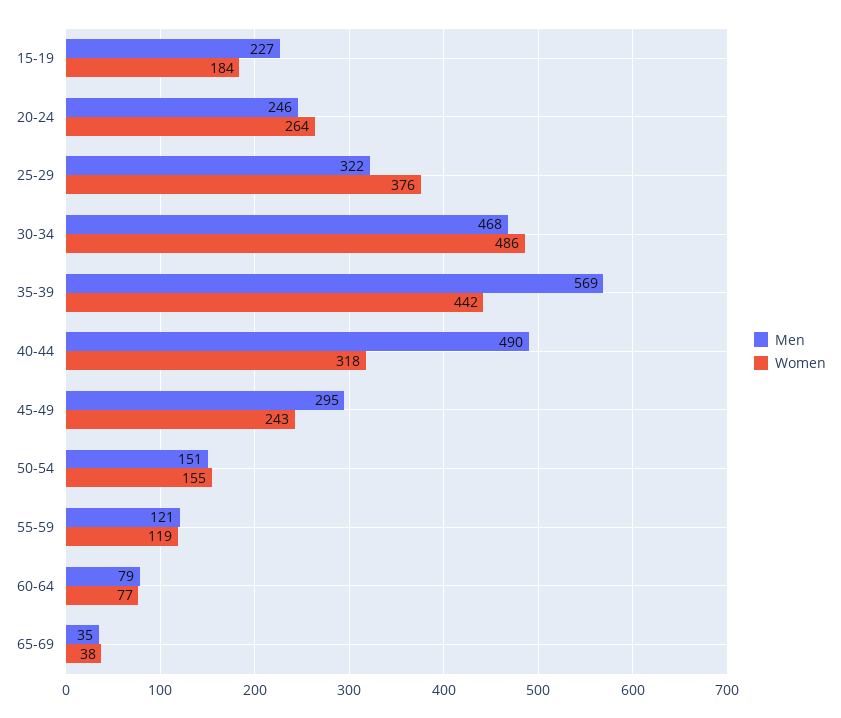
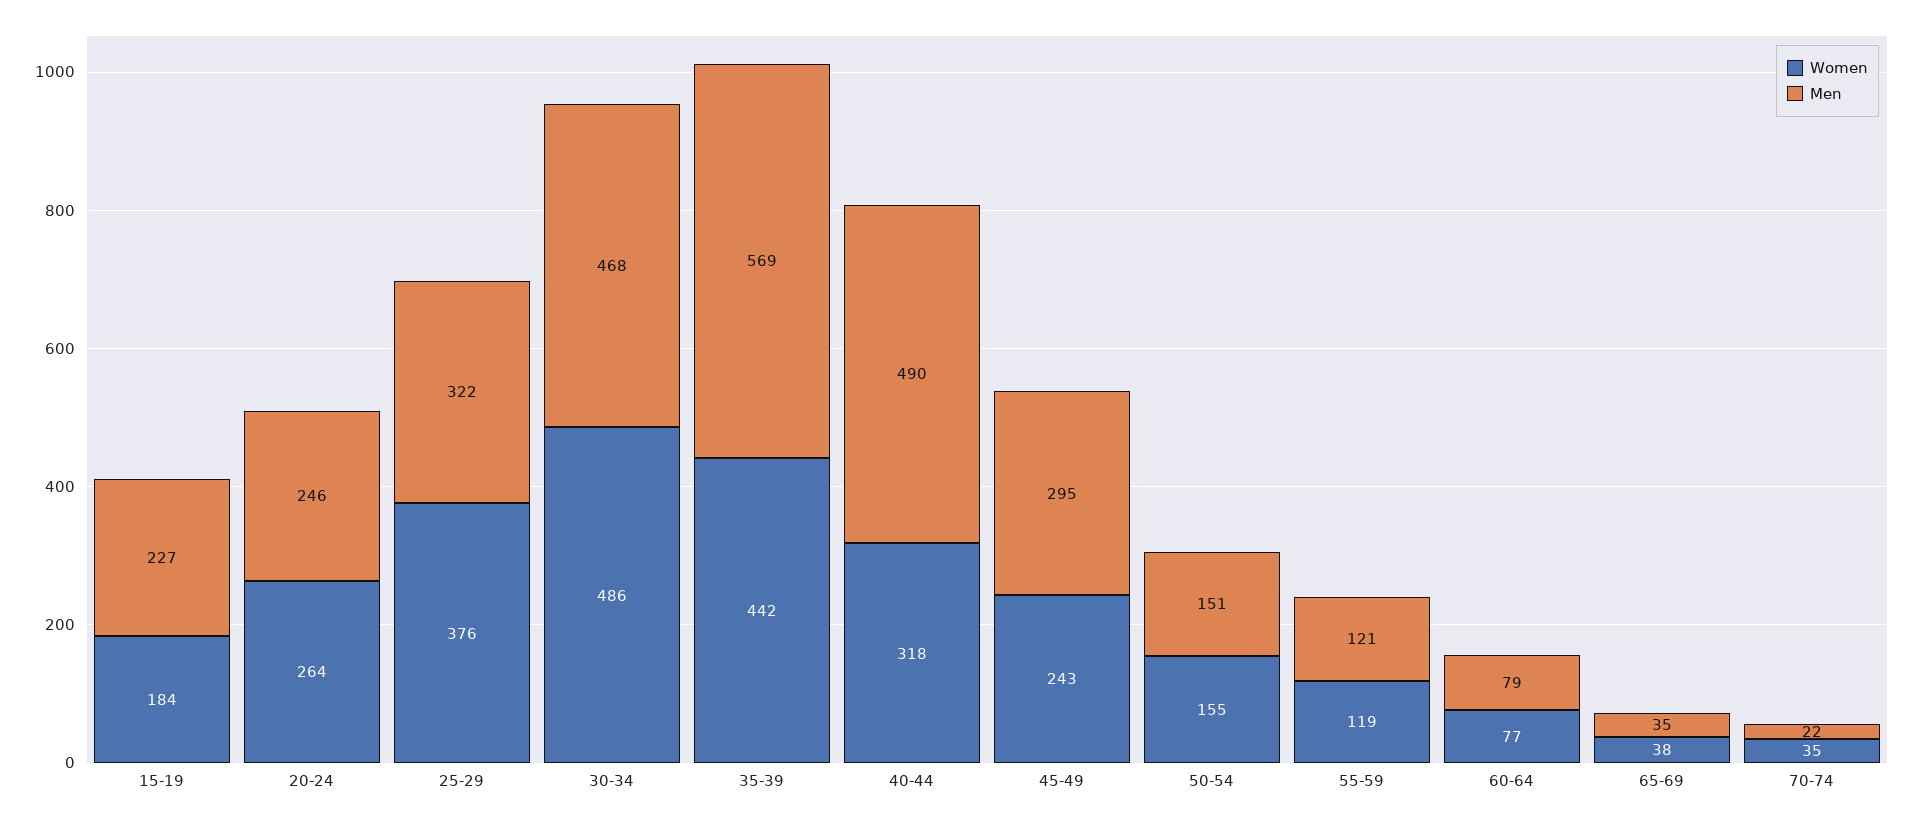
Women, 70-74: none -> 35
Men, 70-74: none -> 22

